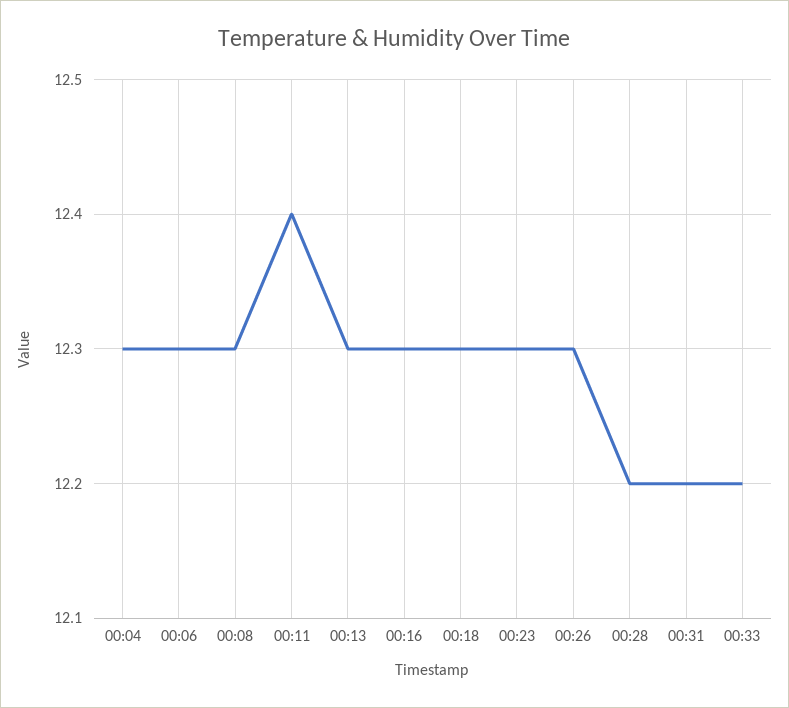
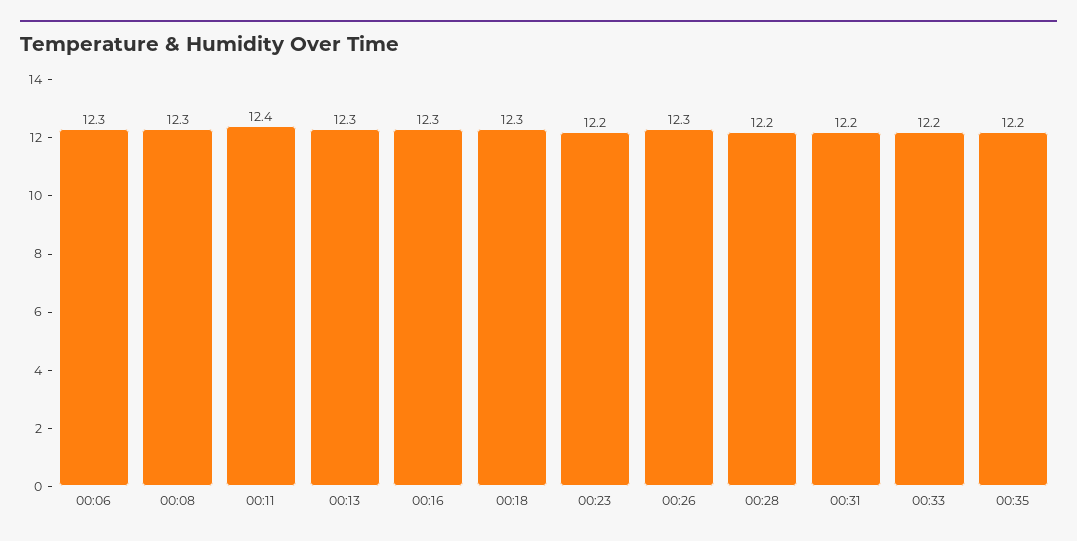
00:04: 12.3 -> none
00:23: 12.3 -> 12.2
00:35: none -> 12.2

